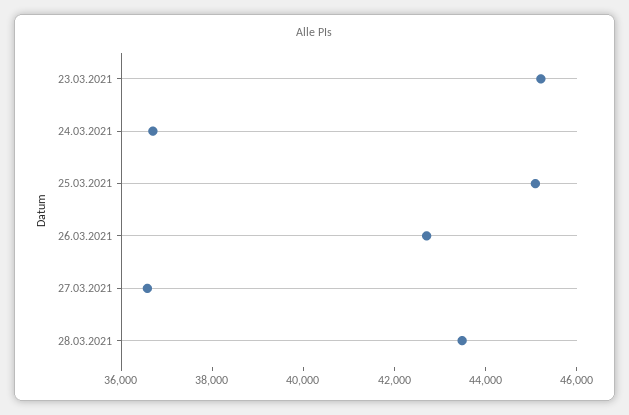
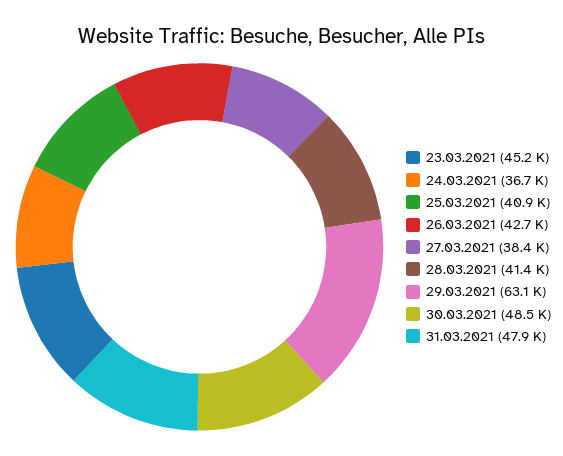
25.03.2021: 45000 -> 40900
27.03.2021: 36500 -> 38400
28.03.2021: 43500 -> 41400
29.03.2021: none -> 63100
30.03.2021: none -> 48500
31.03.2021: none -> 47900

